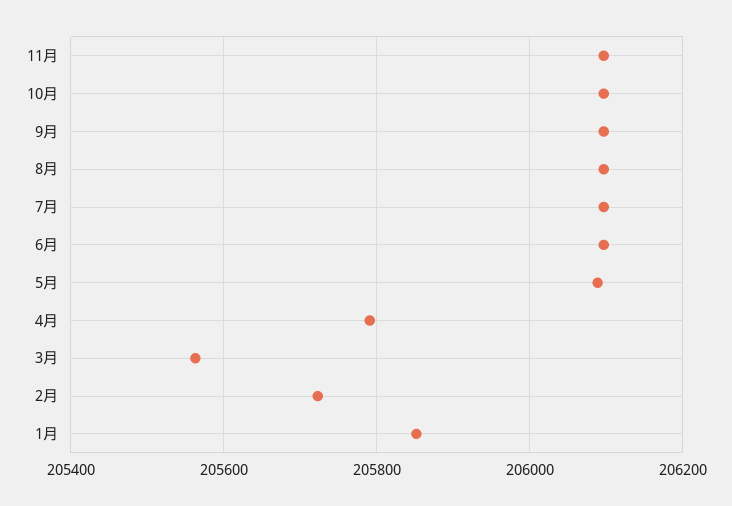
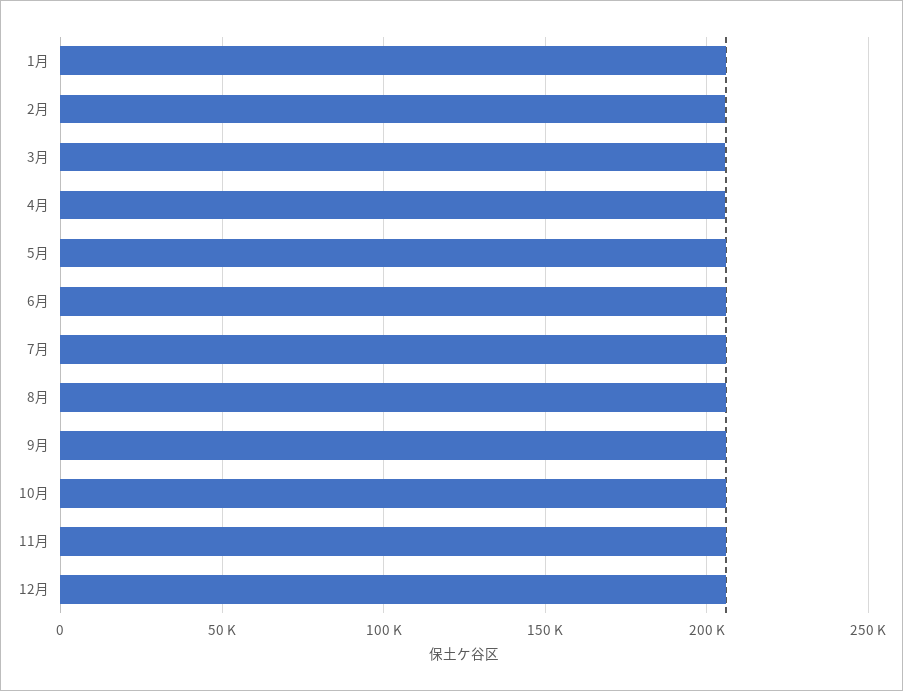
12月: none -> 205000

